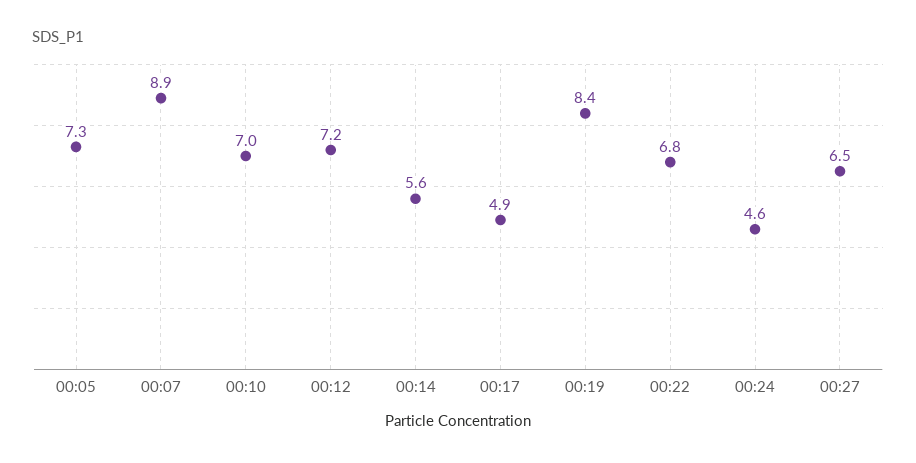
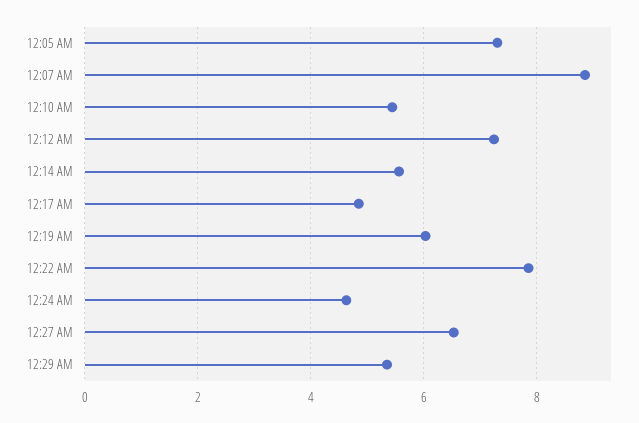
00:10: 7 -> 5.4
00:19: 8.4 -> 6
00:22: 6.8 -> 7.8
12:29 AM: none -> 5.4

